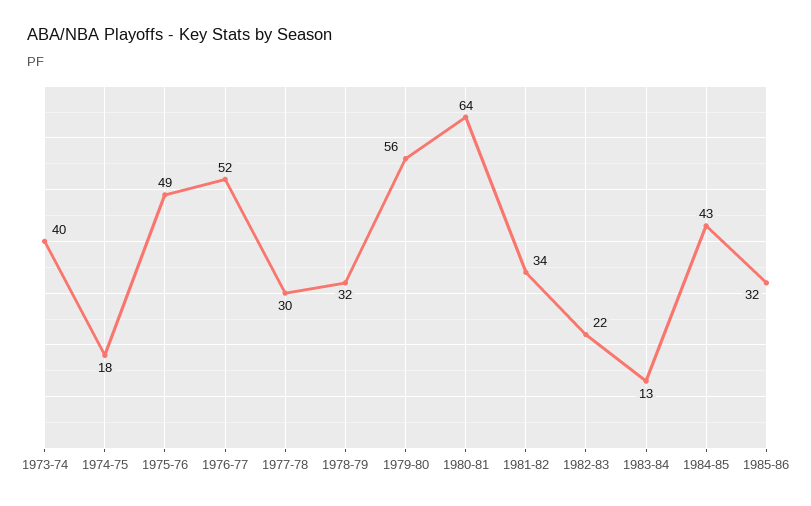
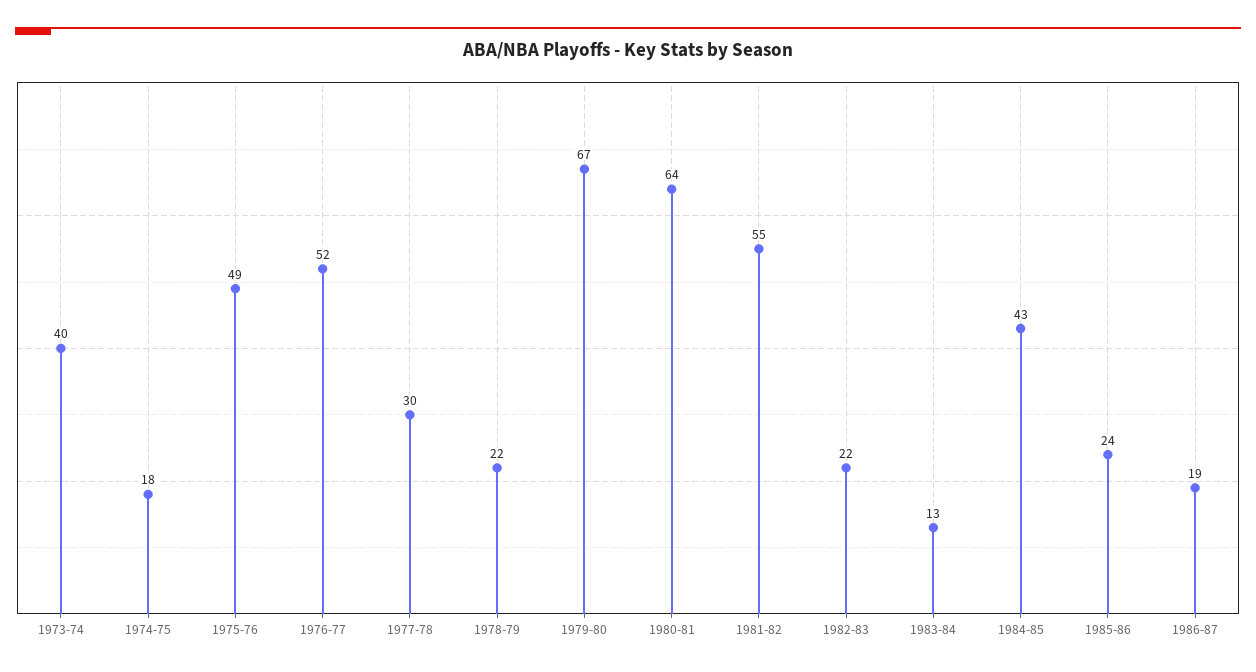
1978-79: 32 -> 22
1979-80: 56 -> 67
1981-82: 34 -> 55
1985-86: 32 -> 24
1986-87: none -> 19

